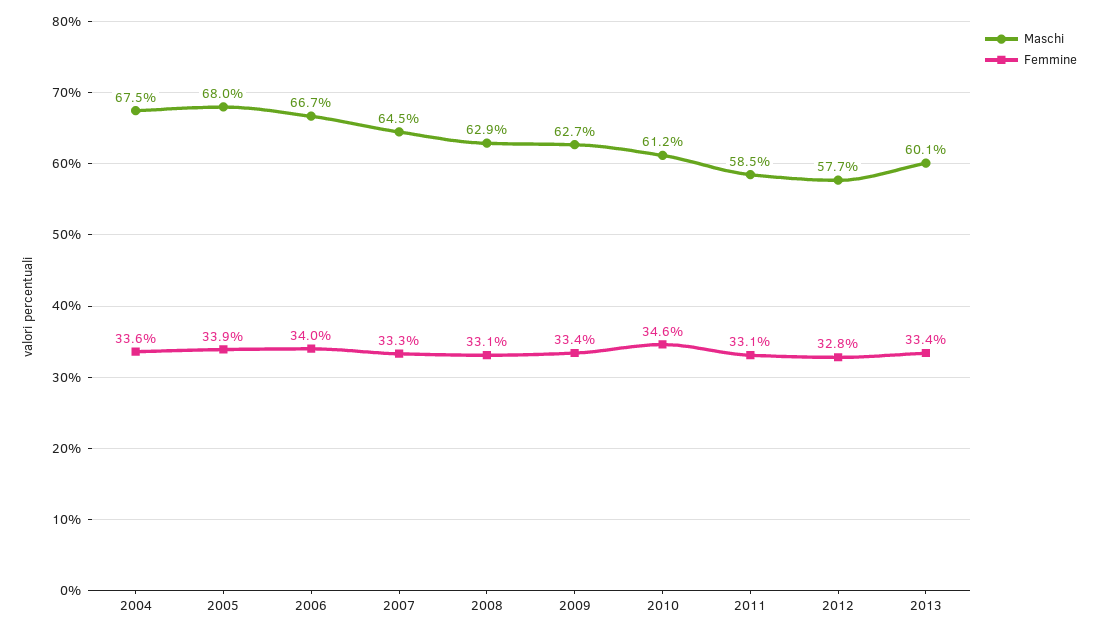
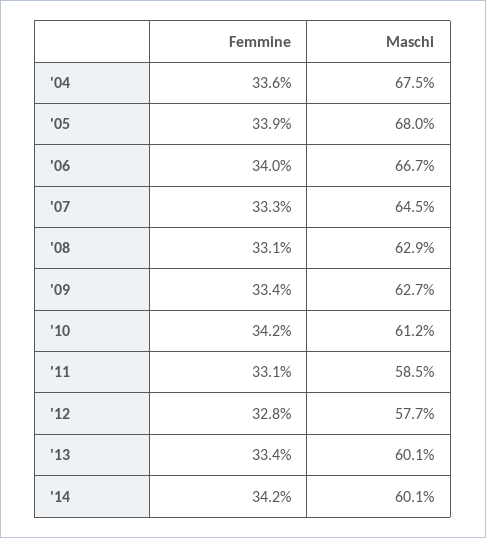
Femmine, 2010: 34.6 -> 34.2
Femmine, '14: none -> 34.2
Maschi, '14: none -> 60.1

